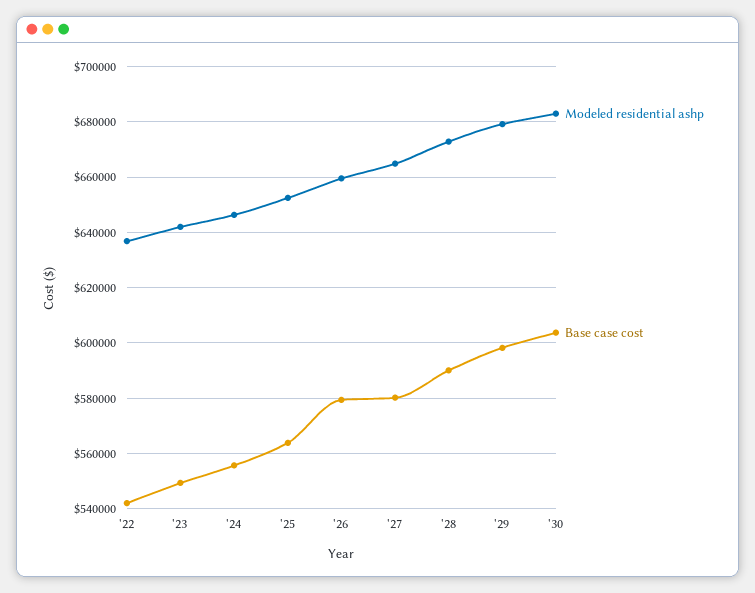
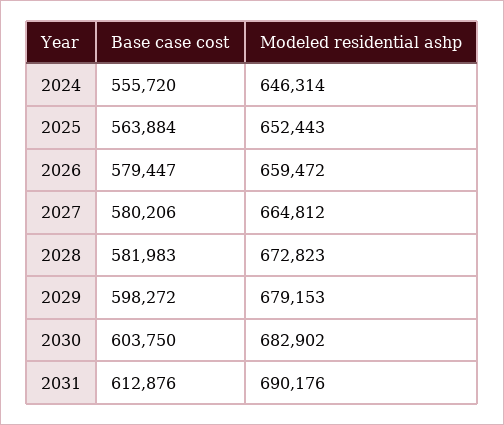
Modeled residential ashp, '22: 637500 -> none
Base case cost, '22: 542500 -> none
Modeled residential ashp, '23: 642500 -> none
Base case cost, '23: 550000 -> none
Base case cost, '28: 590000 -> 581983
Base case cost, 2031: none -> 612876
Modeled residential ashp, 2031: none -> 690176

